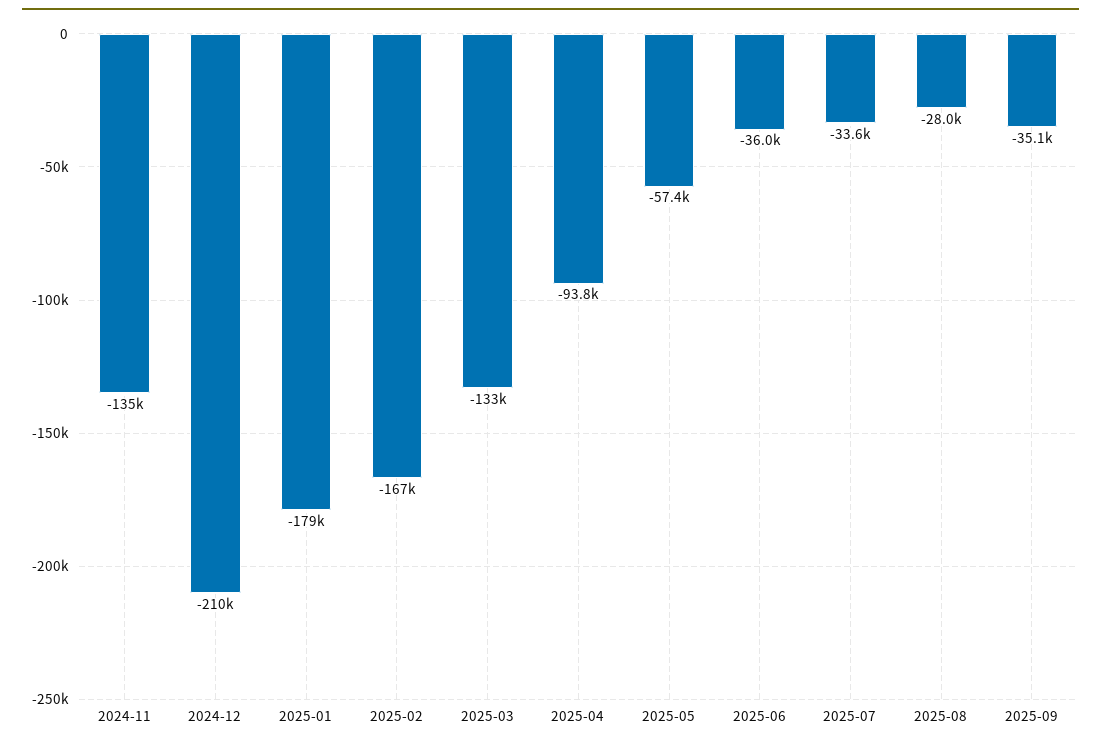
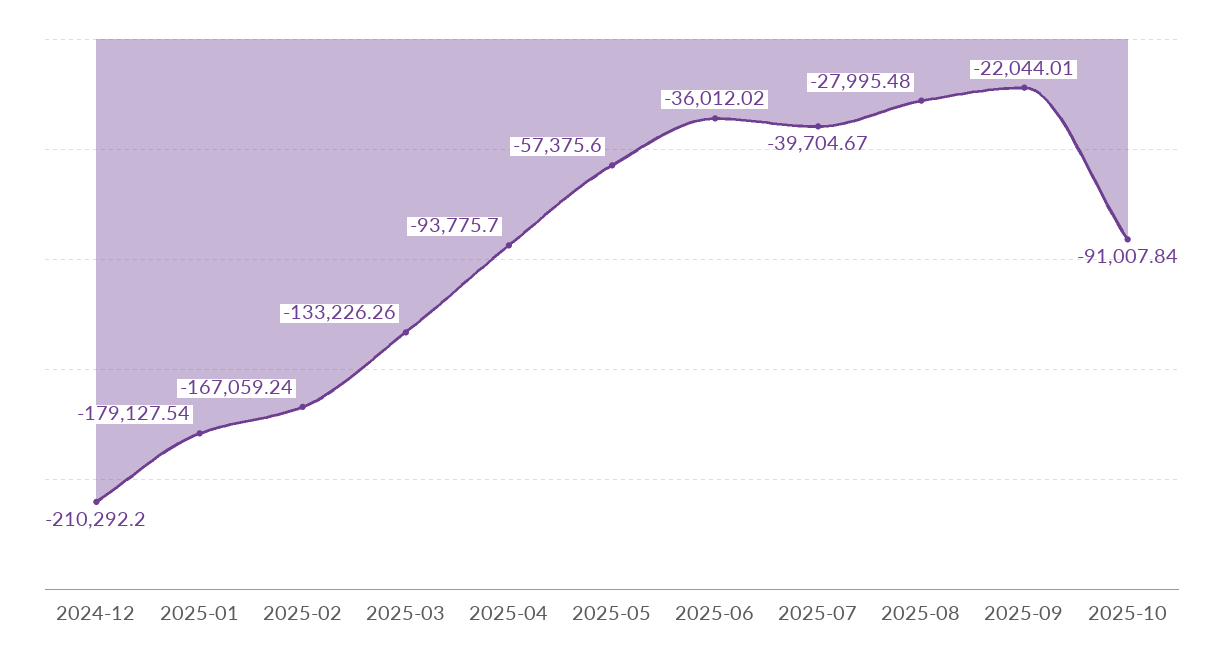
2024-11: -135000 -> none
2025-07: -33600 -> -39704.67
2025-09: -35100 -> -22044.01
2025-10: none -> -91007.84

